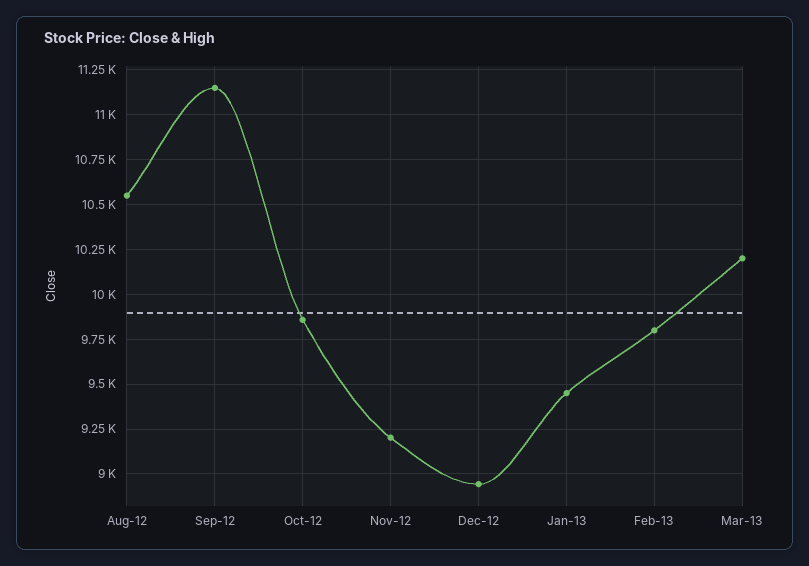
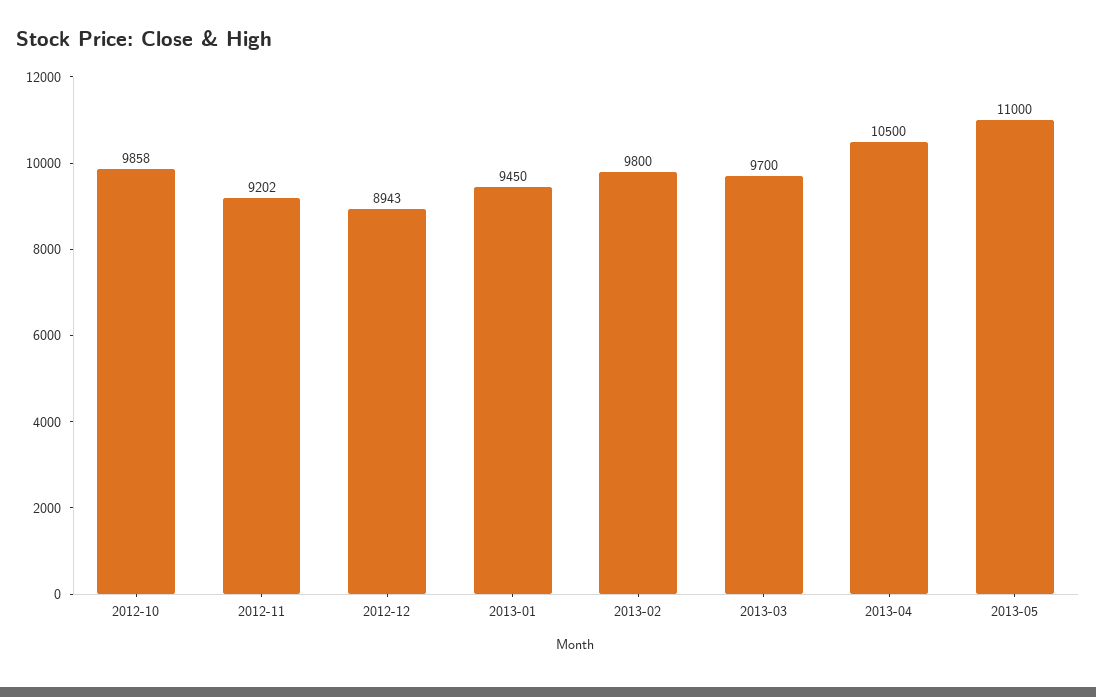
Aug-12: 10550 -> none
Sep-12: 11150 -> none
Mar-13: 10200 -> 9700
2013-04: none -> 10500
2013-05: none -> 11000

